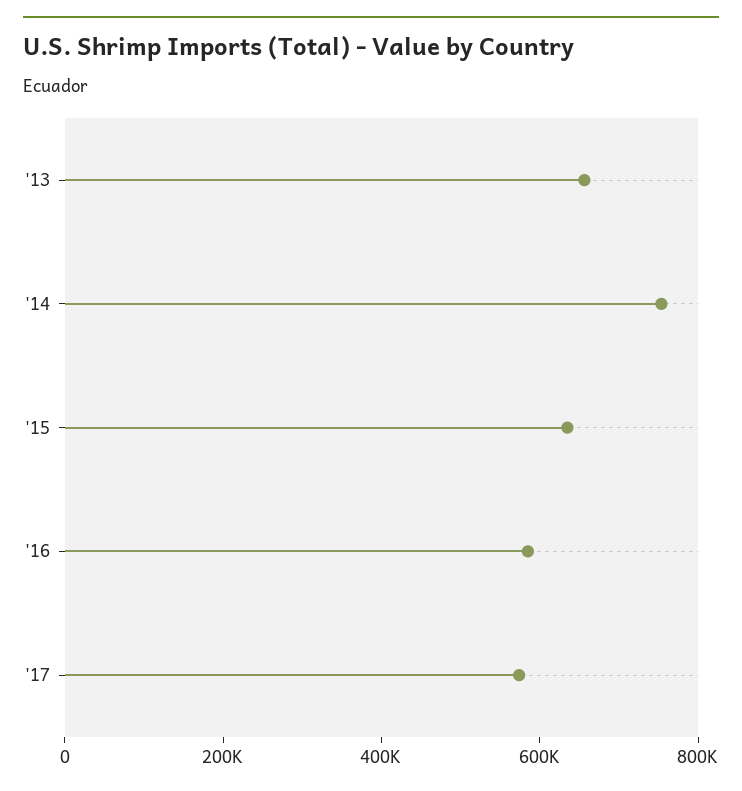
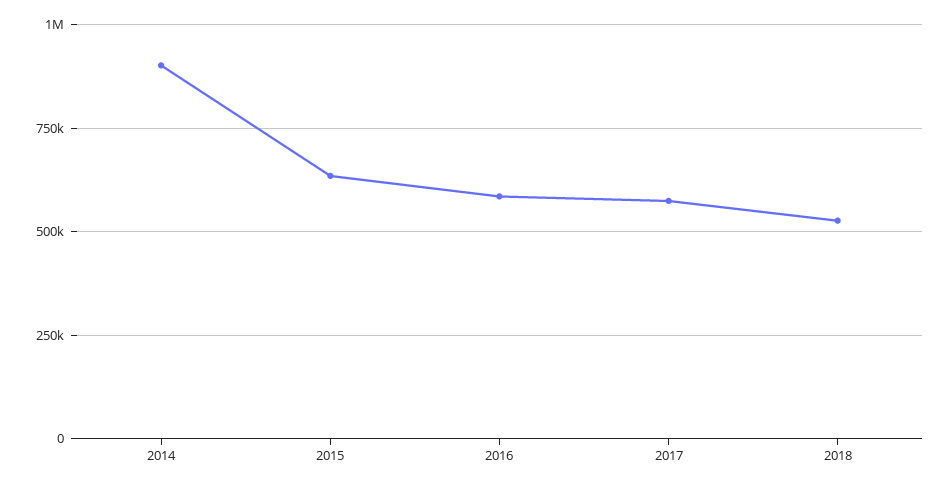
'13: 650000 -> none
'14: 750000 -> 900000
2018: none -> 525000

